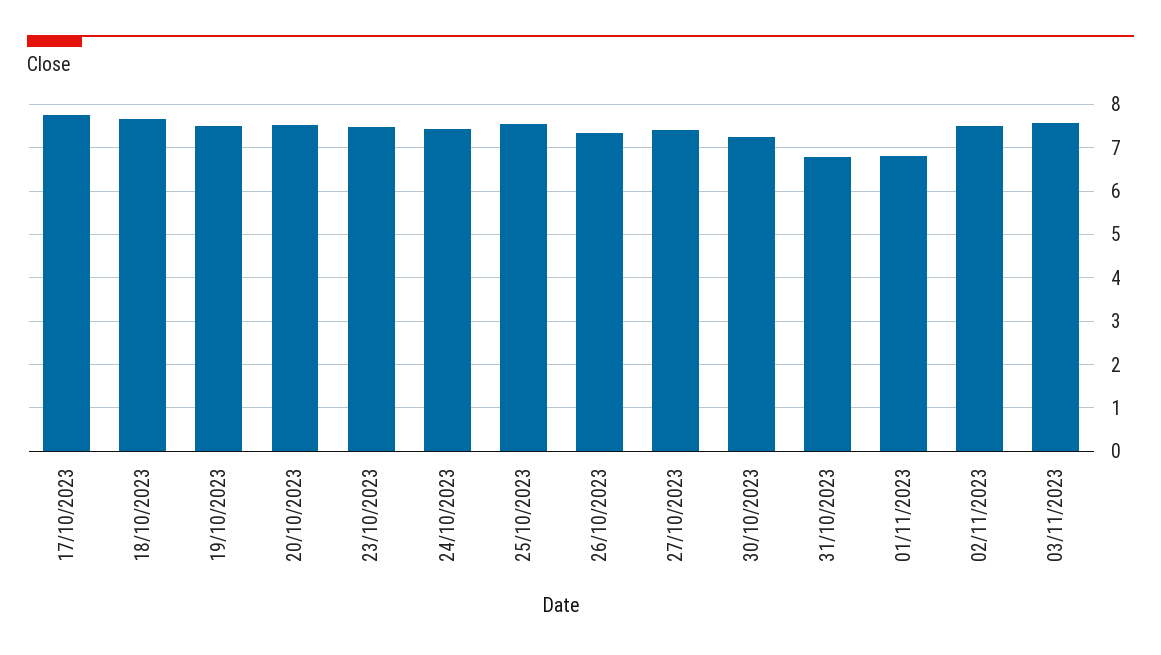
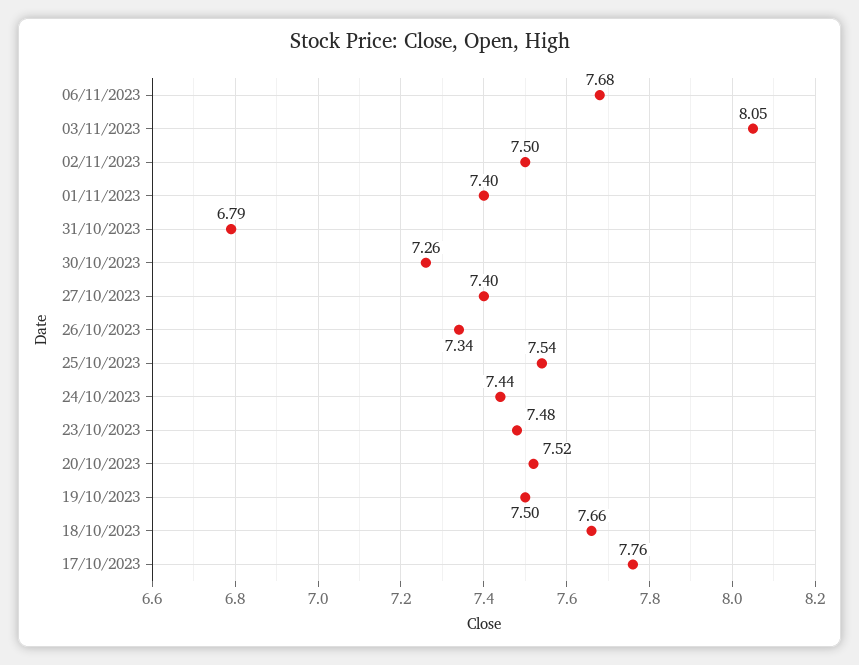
01/11/2023: 6.8 -> 7.4
03/11/2023: 7.6 -> 8.05
06/11/2023: none -> 7.68

